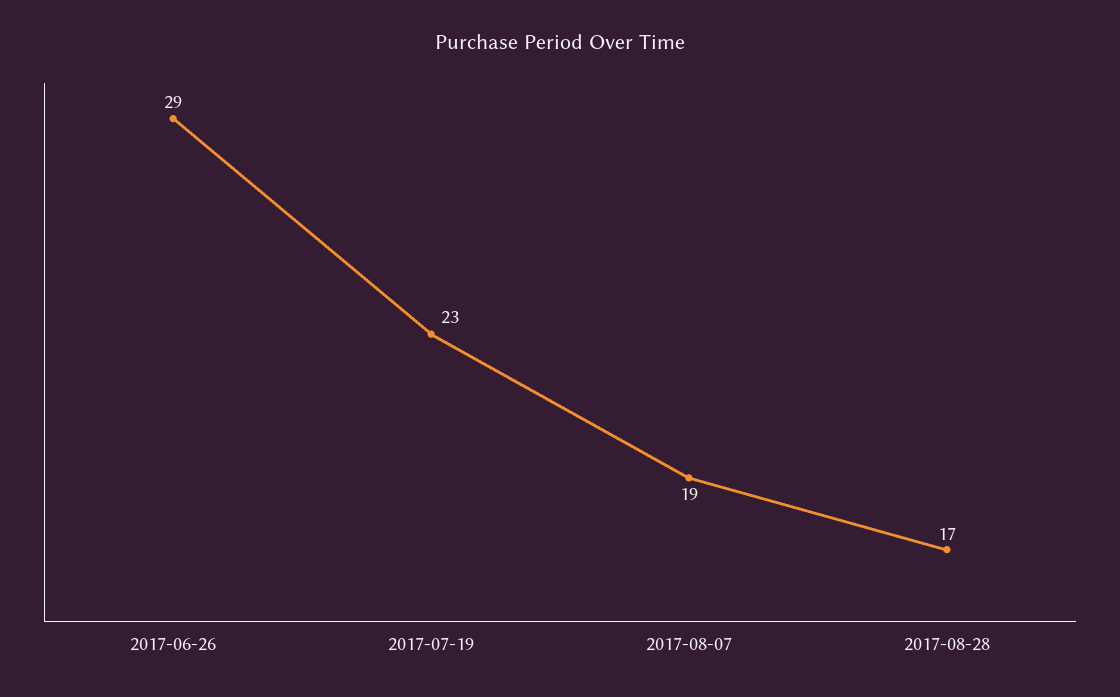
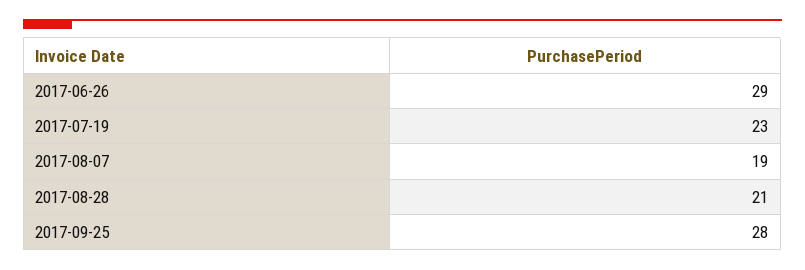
2017-08-28: 17 -> 21
2017-09-25: none -> 28

